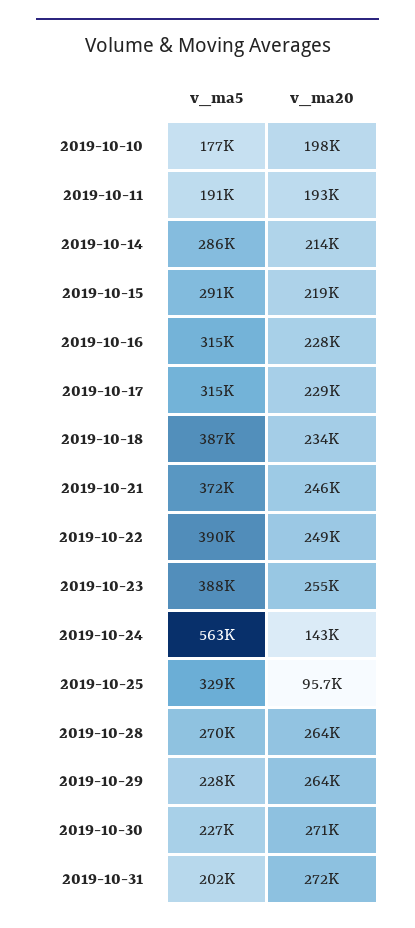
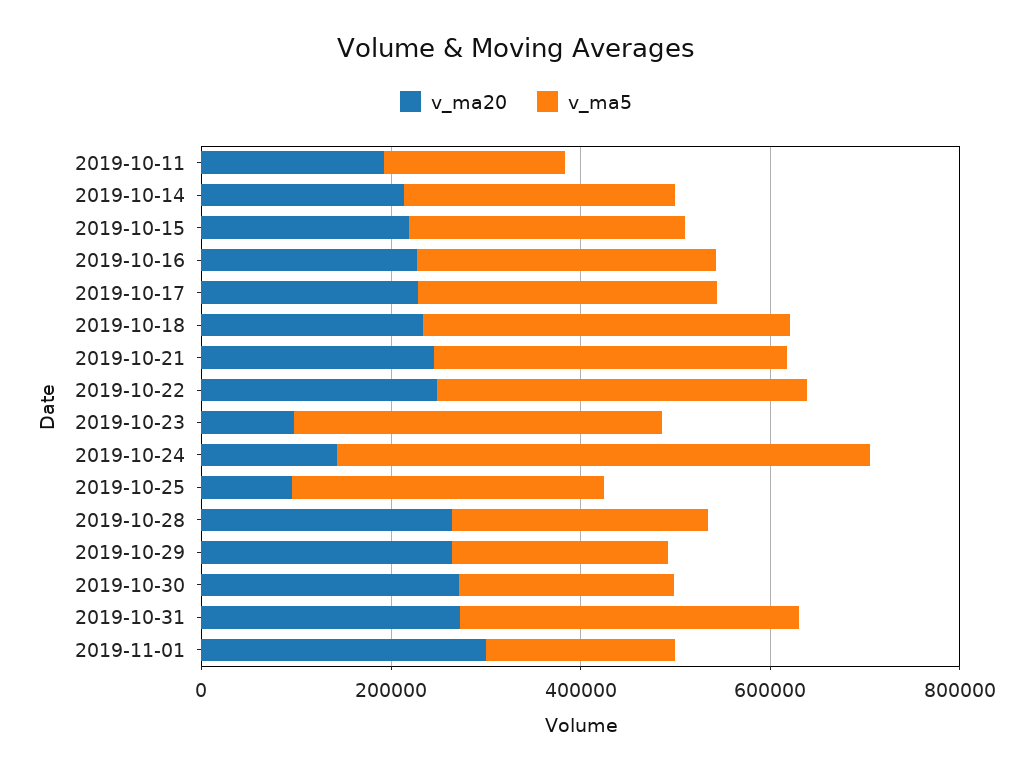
v_ma5, 2019-10-10: 177000 -> none
v_ma20, 2019-10-10: 198000 -> none
v_ma20, 2019-10-23: 255000 -> 100000
v_ma5, 2019-10-31: 202000 -> 350000
v_ma20, 2019-11-01: none -> 300000
v_ma5, 2019-11-01: none -> 200000

